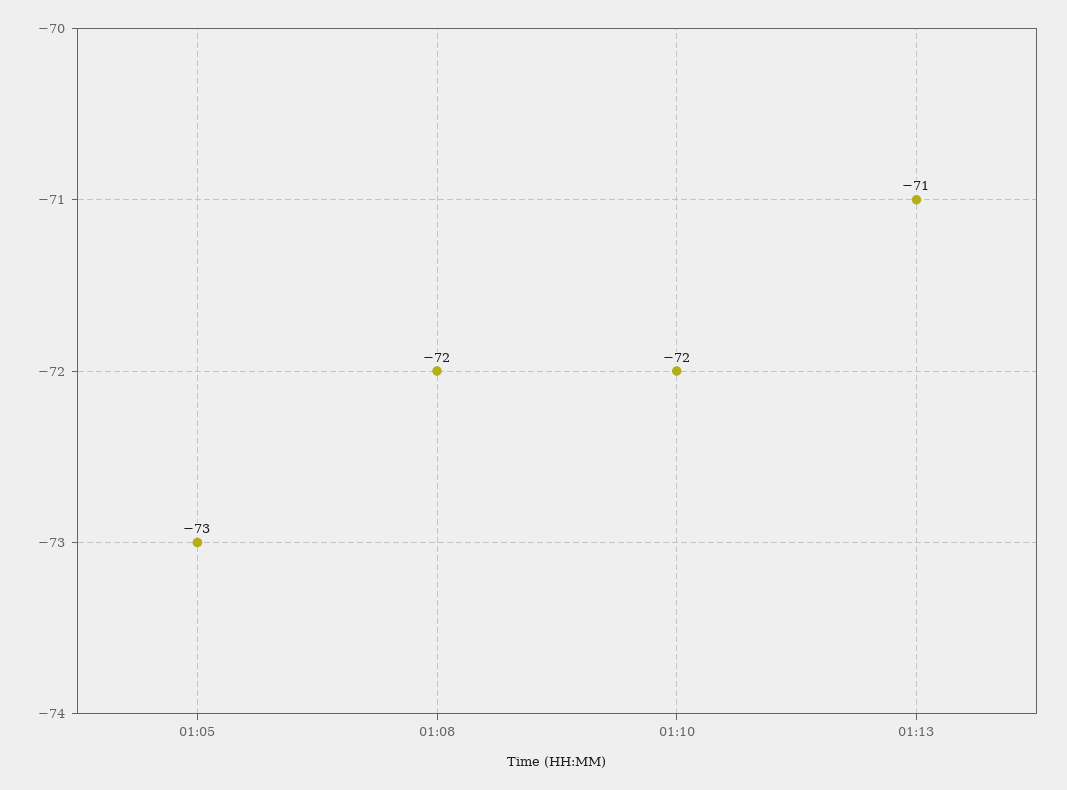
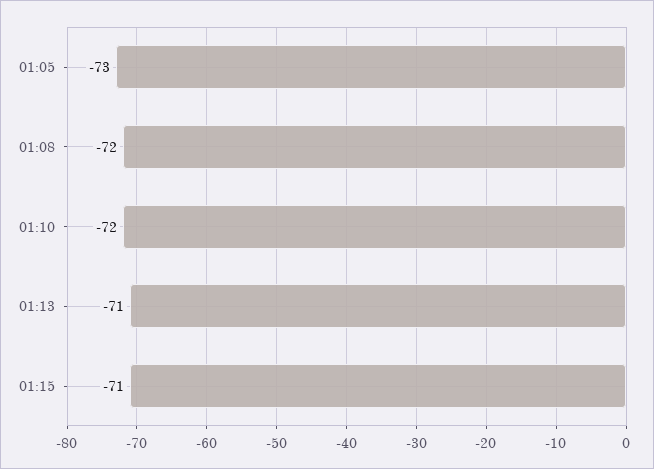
01:15: none -> -71

